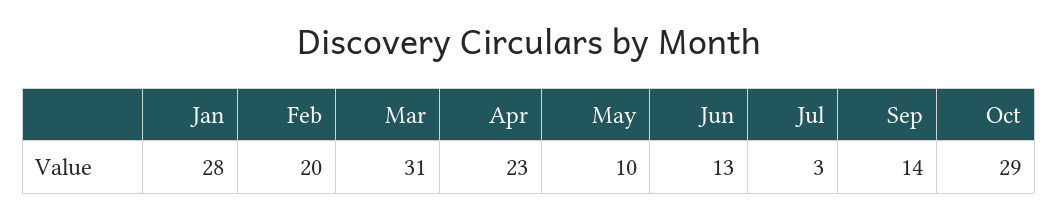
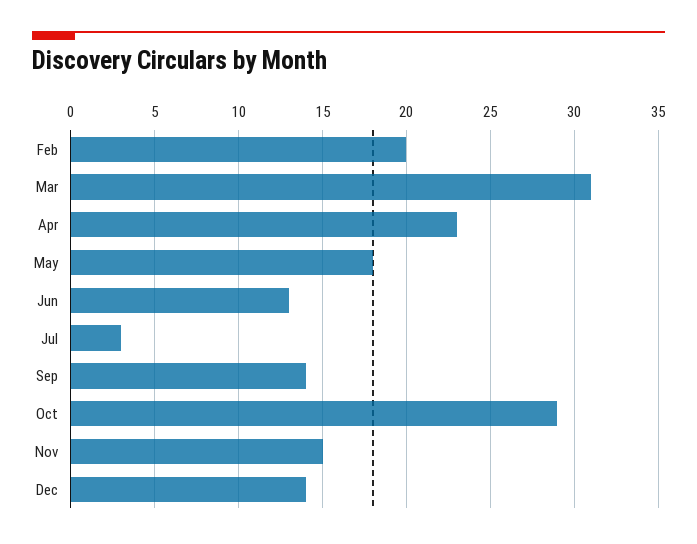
Jan: 28 -> none
May: 10 -> 18
Nov: none -> 15
Dec: none -> 14

